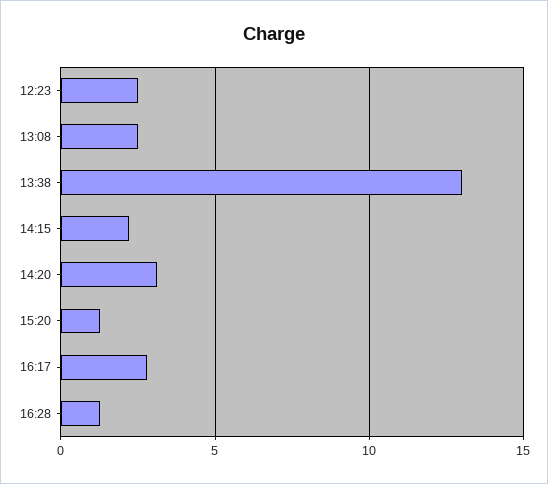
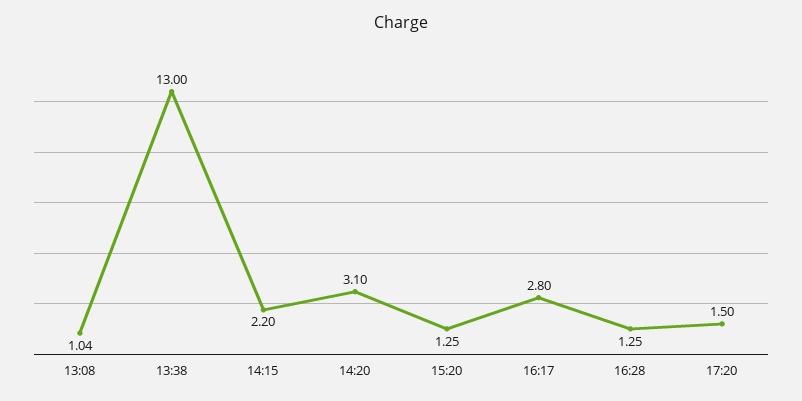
12:23: 2.5 -> none
13:08: 2.5 -> 1.04
17:20: none -> 1.5

